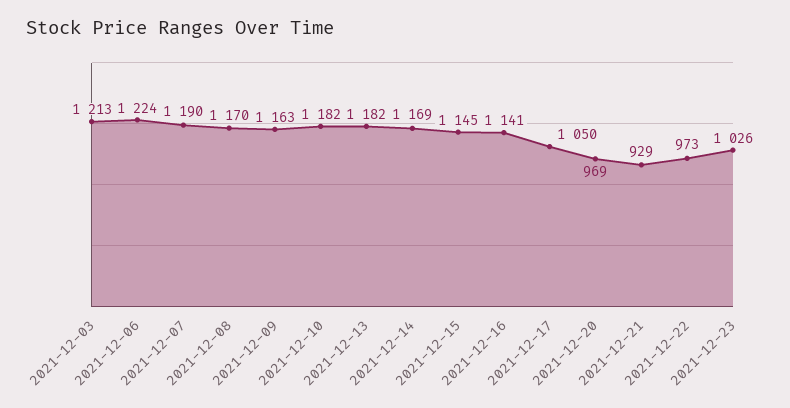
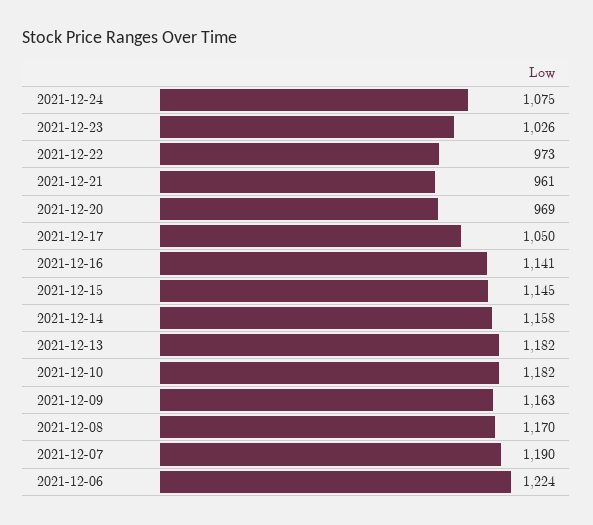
2021-12-03: 1213 -> none
2021-12-14: 1169 -> 1158
2021-12-21: 929 -> 961
2021-12-24: none -> 1075

